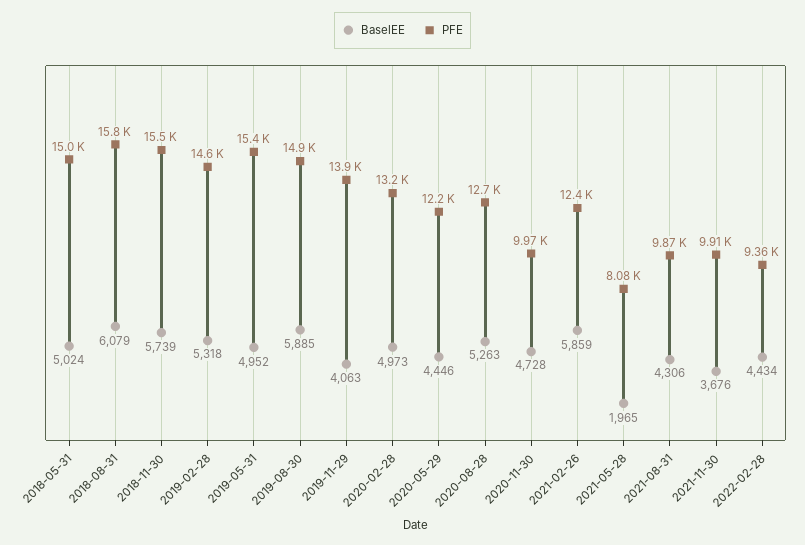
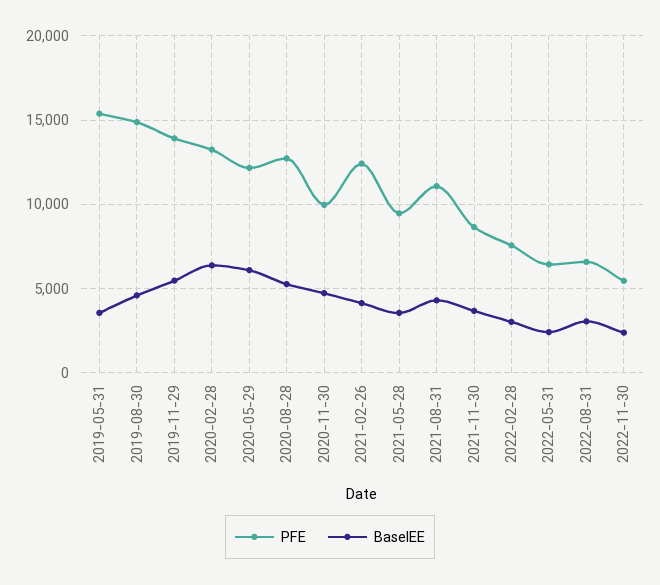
BaselEE, 2018-05-31: 5024 -> none
PFE, 2018-05-31: 15000 -> none
BaselEE, 2018-08-31: 6079 -> none
PFE, 2018-08-31: 15800 -> none
BaselEE, 2018-11-30: 5739 -> none
PFE, 2018-11-30: 15500 -> none
BaselEE, 2019-02-28: 5318 -> none
PFE, 2019-02-28: 14600 -> none
BaselEE, 2019-05-31: 4952 -> 3500
BaselEE, 2019-08-30: 5885 -> 4500
BaselEE, 2019-11-29: 4063 -> 5500
BaselEE, 2020-02-28: 4973 -> 6500
BaselEE, 2020-05-29: 4446 -> 6000
BaselEE, 2021-02-26: 5859 -> 4000
BaselEE, 2021-05-28: 1965 -> 3500
PFE, 2021-05-28: 8080 -> 9500
PFE, 2021-08-31: 9870 -> 11000
PFE, 2021-11-30: 9910 -> 8500
BaselEE, 2022-02-28: 4434 -> 3000
PFE, 2022-02-28: 9360 -> 7500
PFE, 2022-05-31: none -> 6500
BaselEE, 2022-05-31: none -> 2500
PFE, 2022-08-31: none -> 6500
BaselEE, 2022-08-31: none -> 3000
PFE, 2022-11-30: none -> 5500
BaselEE, 2022-11-30: none -> 2500

